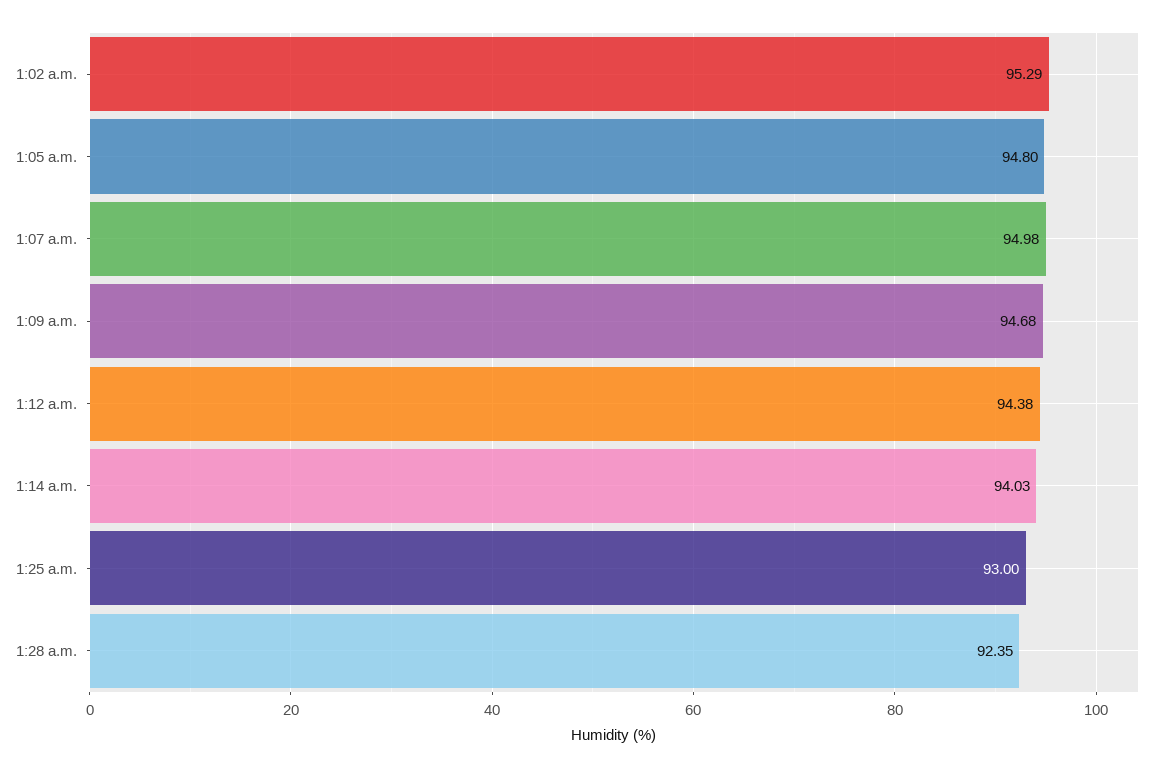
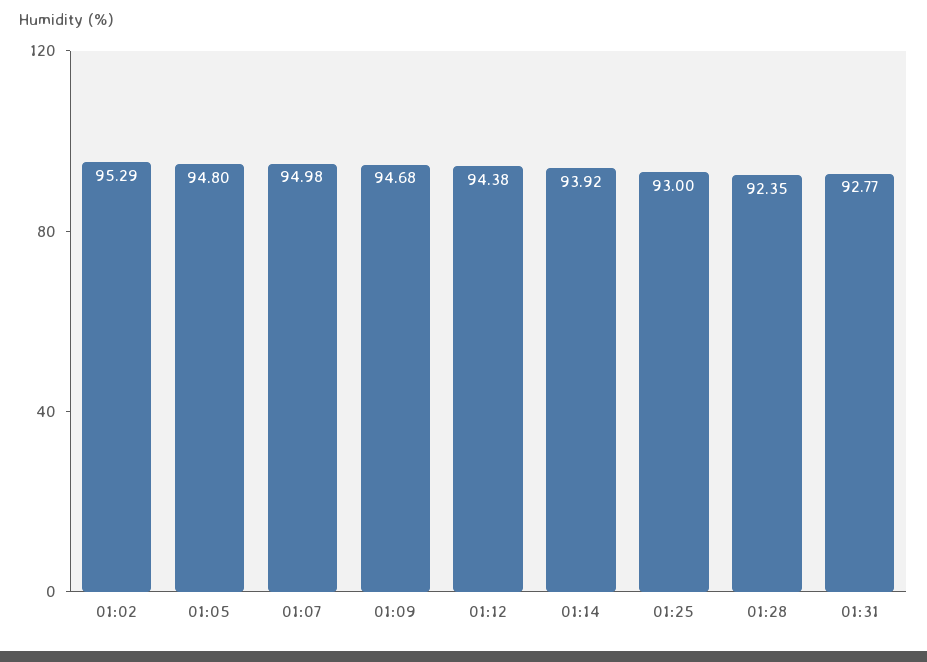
1:14 a.m.: 94.03 -> 93.92
01:31: none -> 92.77

